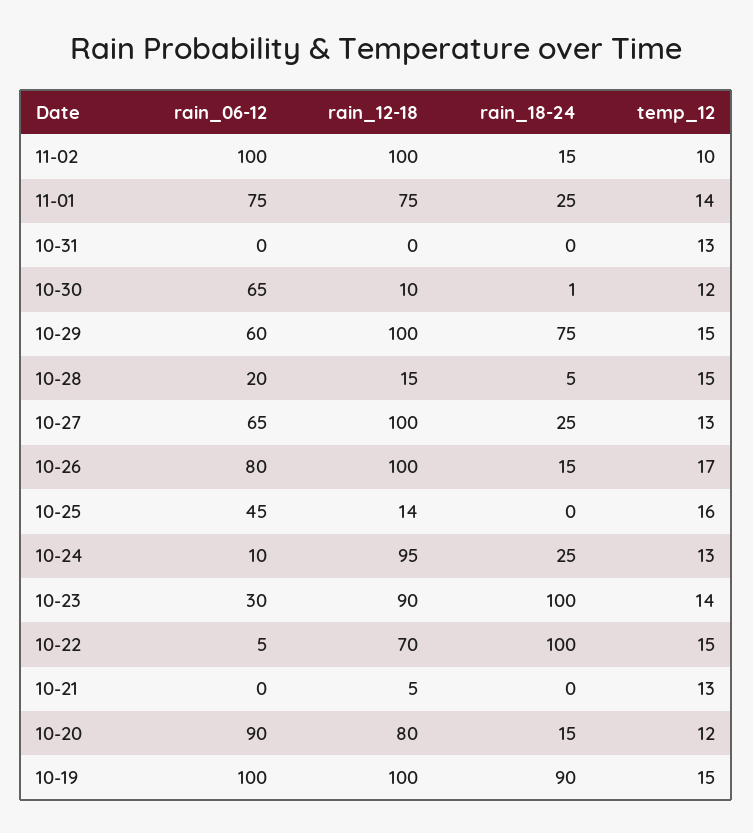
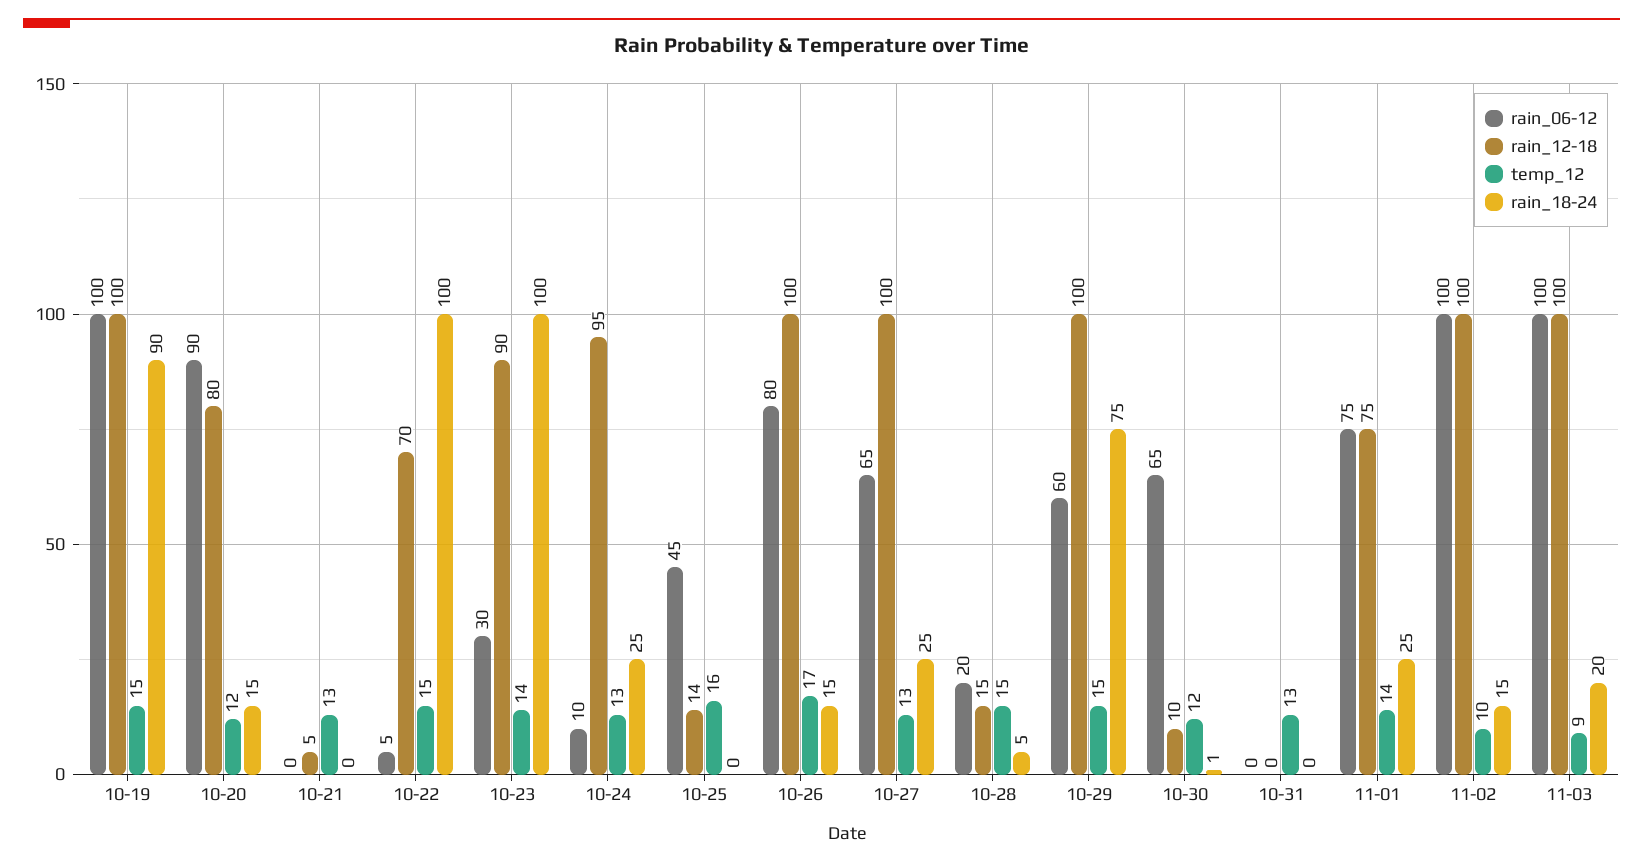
rain_06-12, 11-03: none -> 100
rain_12-18, 11-03: none -> 100
temp_12, 11-03: none -> 9
rain_18-24, 11-03: none -> 20

